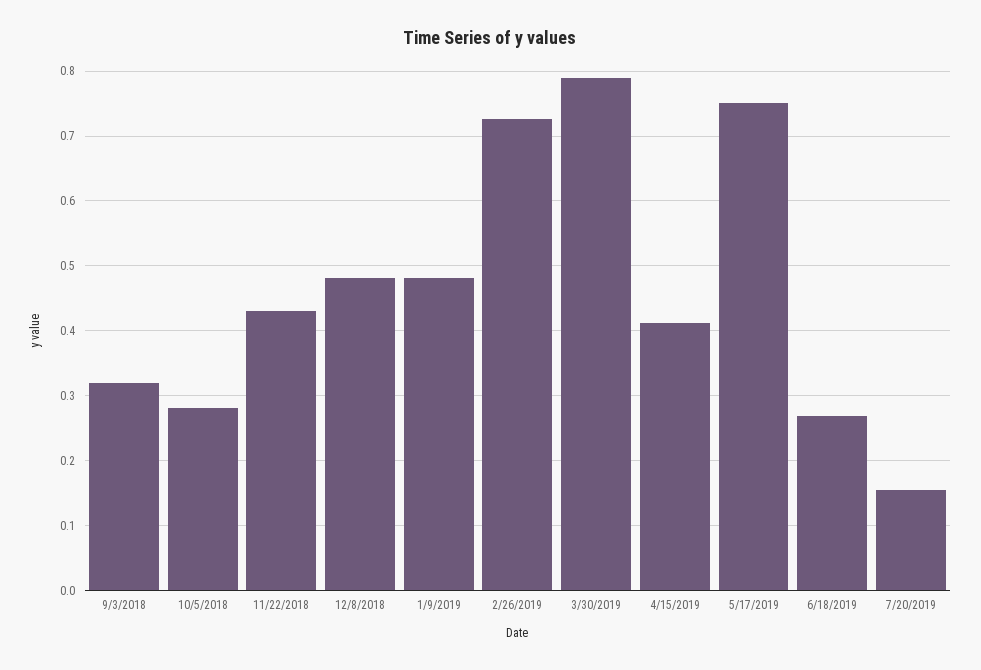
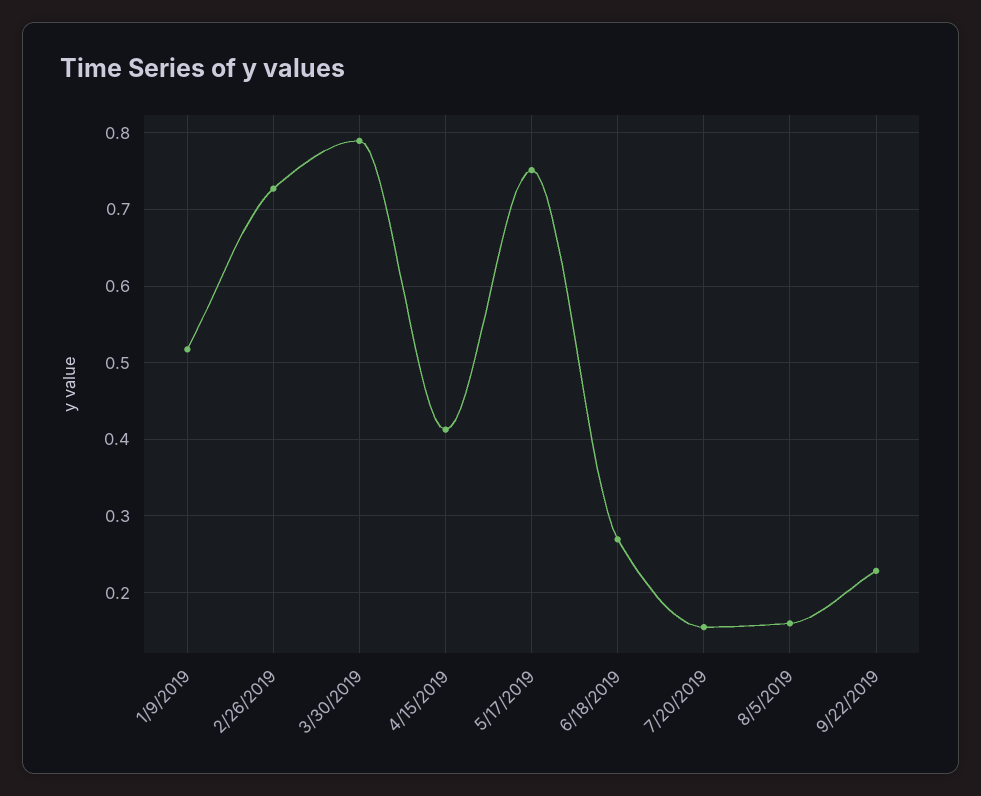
9/3/2018: 0.32 -> none
10/5/2018: 0.28 -> none
11/22/2018: 0.43 -> none
12/8/2018: 0.48 -> none
1/9/2019: 0.48 -> 0.52
8/5/2019: none -> 0.16
9/22/2019: none -> 0.23

